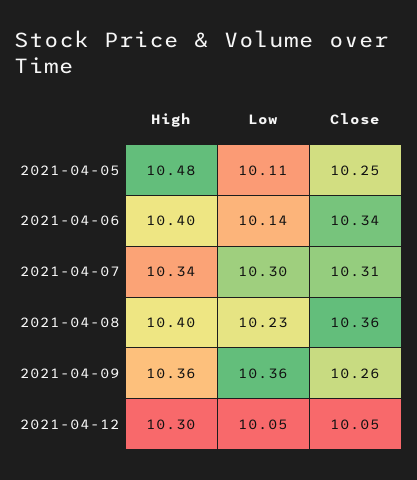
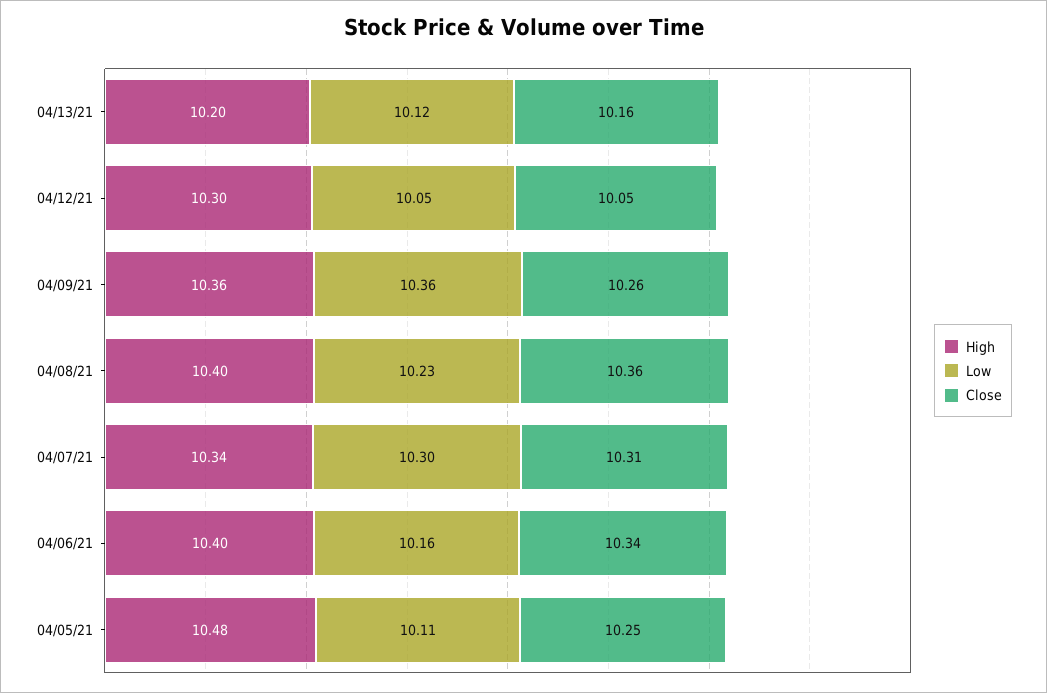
Low, 2021-04-06: 10.14 -> 10.16
High, 04/13/21: none -> 10.2
Low, 04/13/21: none -> 10.12
Close, 04/13/21: none -> 10.16

